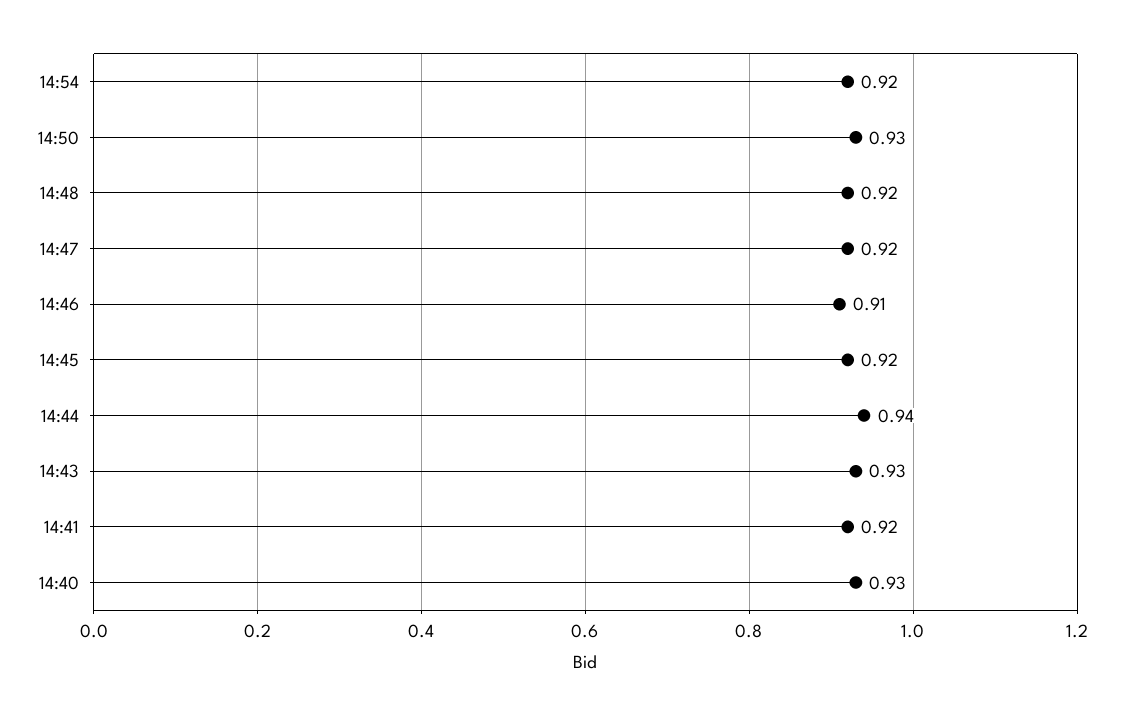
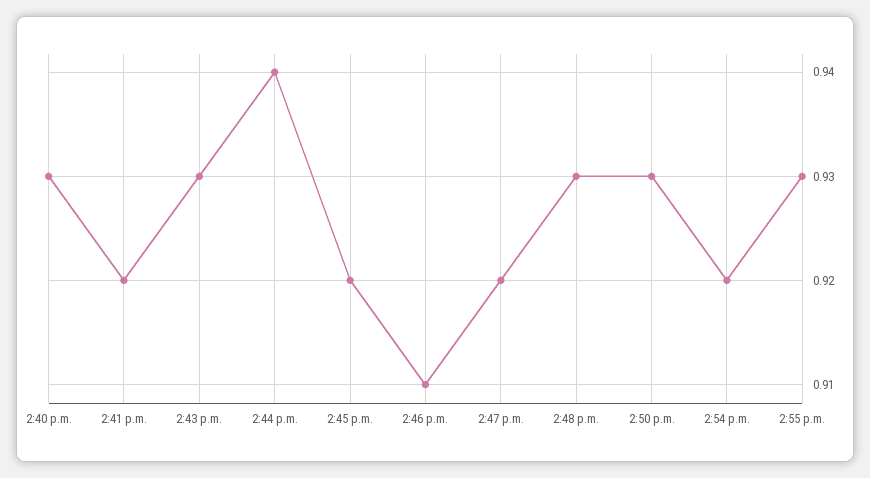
14:48: 0.92 -> 0.93
2:55 p.m.: none -> 0.93

